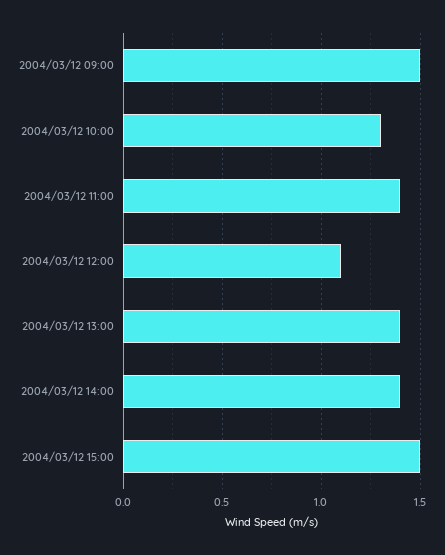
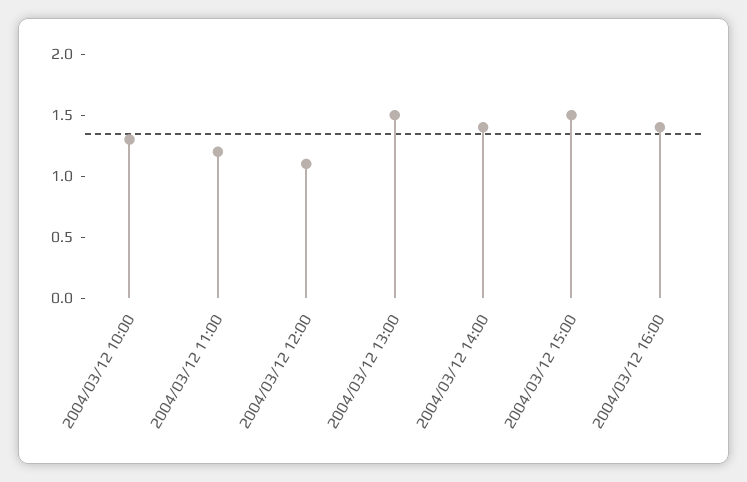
2004/03/12 09:00: 1.5 -> none
2004/03/12 11:00: 1.4 -> 1.2
2004/03/12 13:00: 1.4 -> 1.5
2004/03/12 16:00: none -> 1.4

